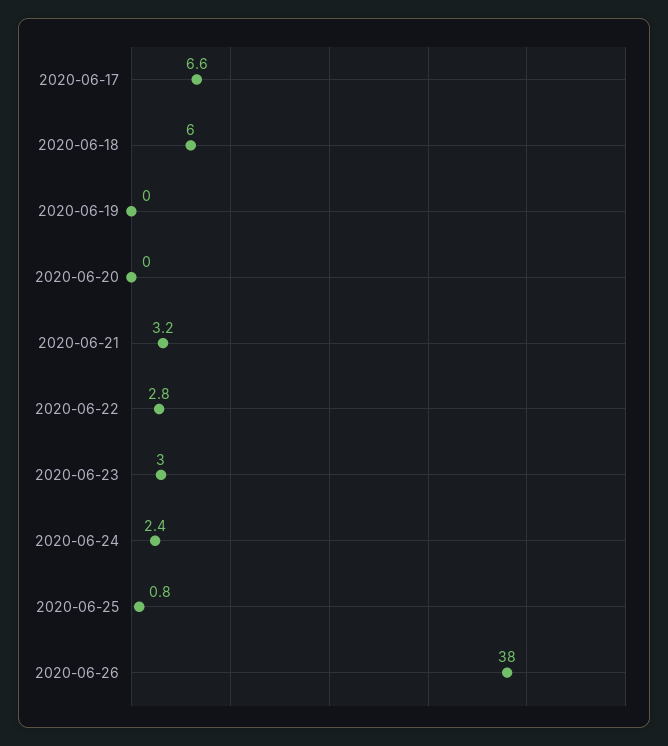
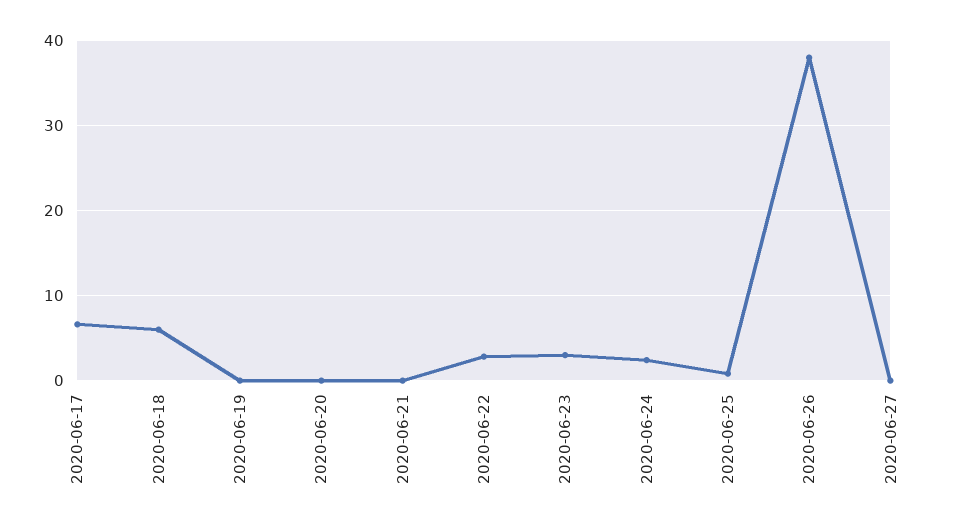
2020-06-21: 3.2 -> 0
2020-06-27: none -> 0

